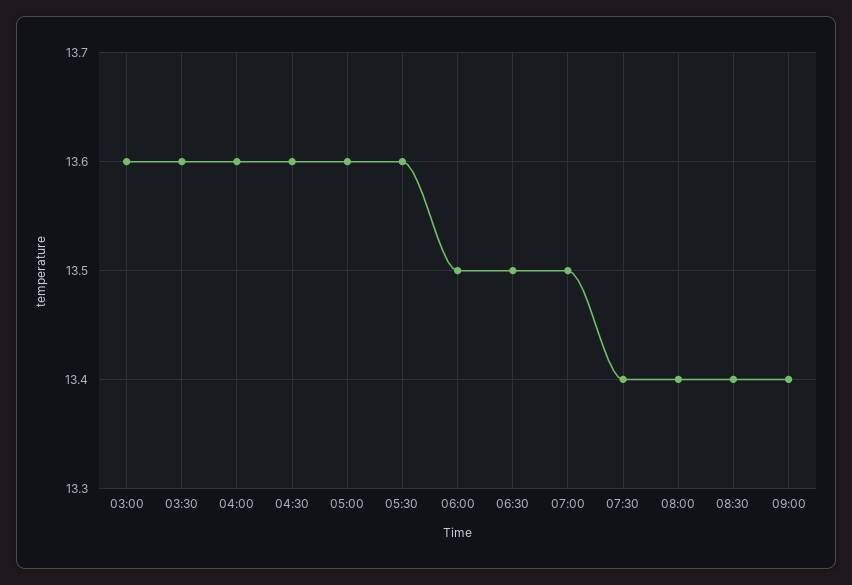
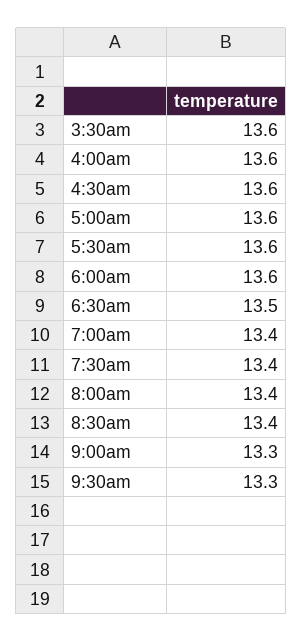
03:00: 13.6 -> none
06:00: 13.5 -> 13.6
07:00: 13.5 -> 13.4
09:00: 13.4 -> 13.3
9:30am: none -> 13.3

